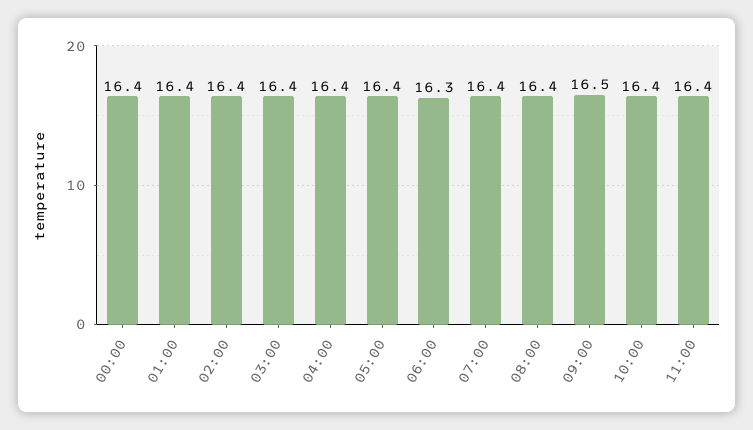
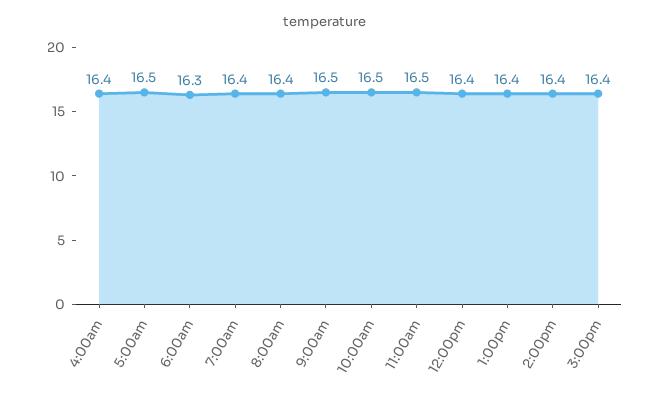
00:00: 16.4 -> none
01:00: 16.4 -> none
02:00: 16.4 -> none
03:00: 16.4 -> none
05:00: 16.4 -> 16.5
10:00: 16.4 -> 16.5
11:00: 16.4 -> 16.5
12:00pm: none -> 16.4
1:00pm: none -> 16.4
2:00pm: none -> 16.4
3:00pm: none -> 16.4

